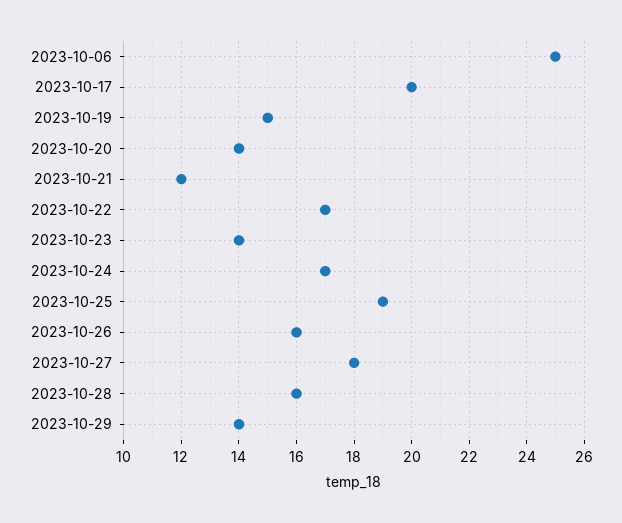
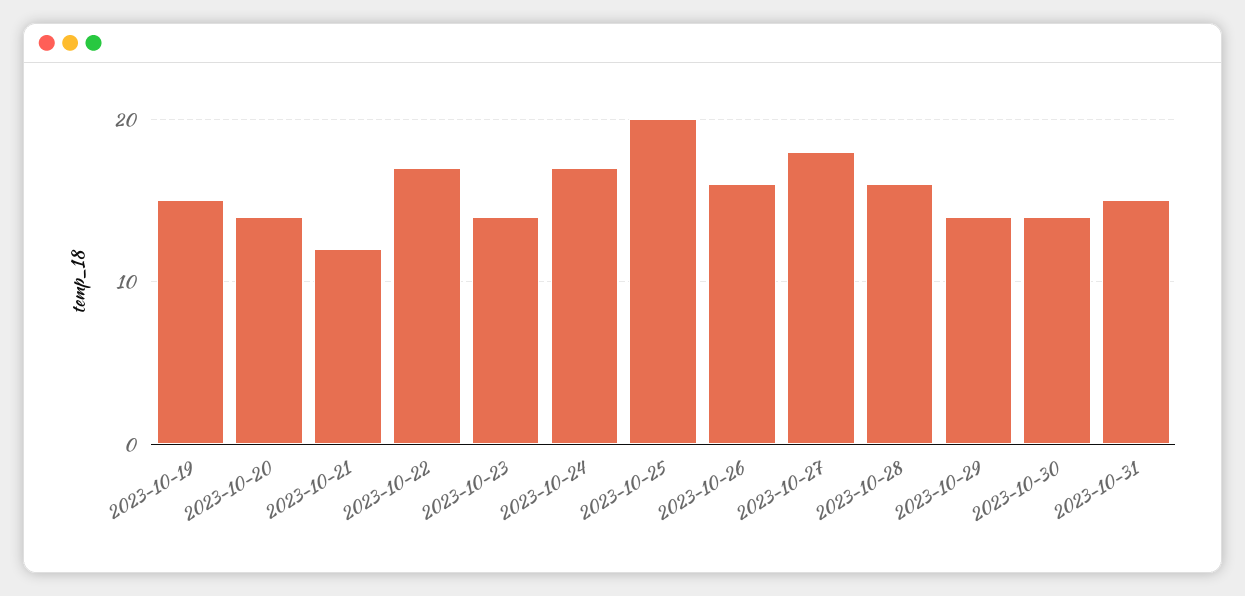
2023-10-06: 25 -> none
2023-10-17: 20 -> none
2023-10-25: 19 -> 20
2023-10-30: none -> 14
2023-10-31: none -> 15

